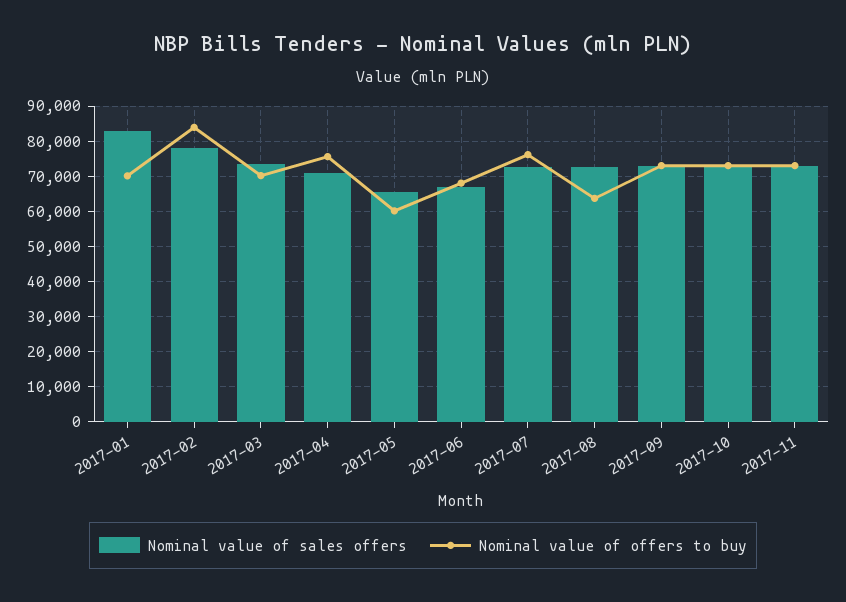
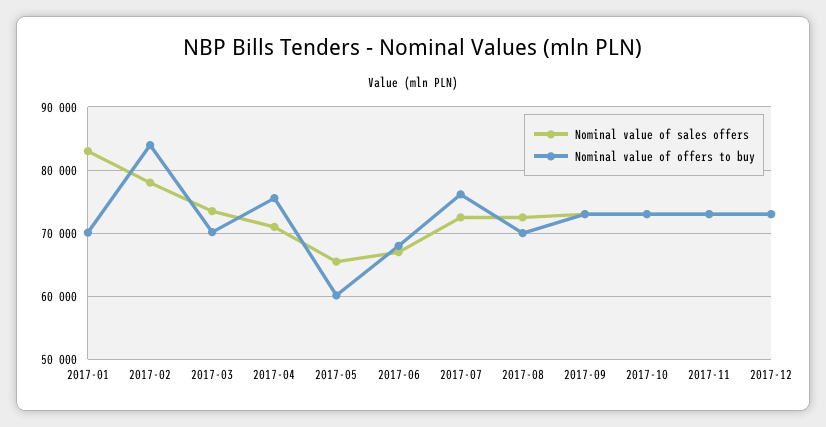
Nominal value of offers to buy, 2017-08: 64000 -> 70000
Nominal value of sales offers, 2017-12: none -> 73000
Nominal value of offers to buy, 2017-12: none -> 73000

